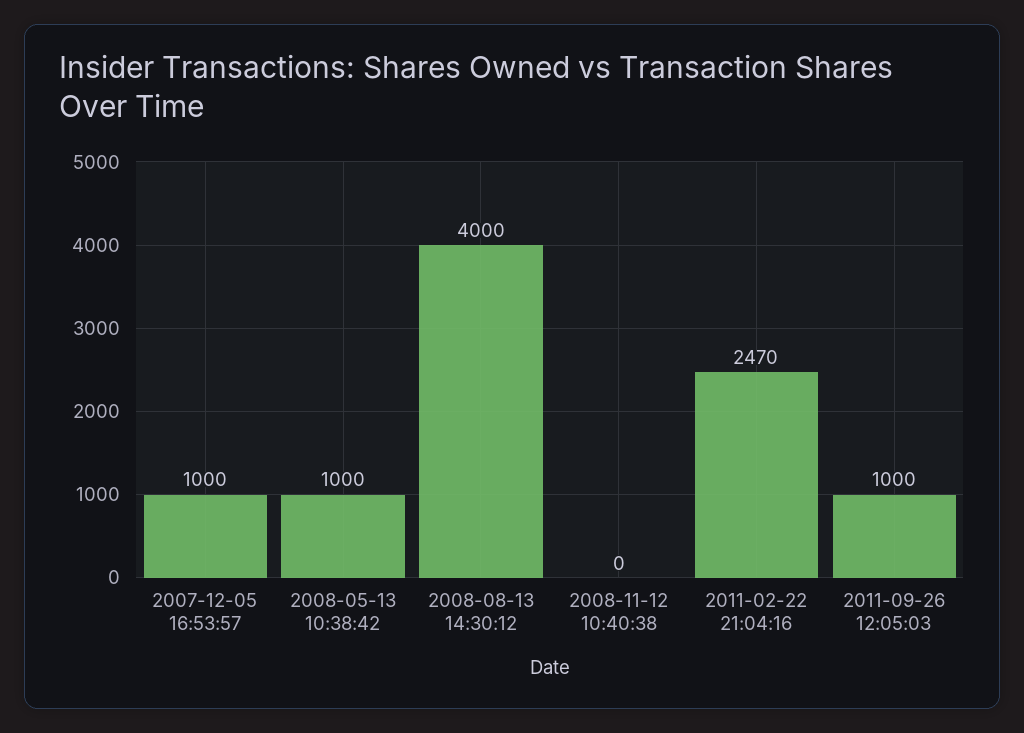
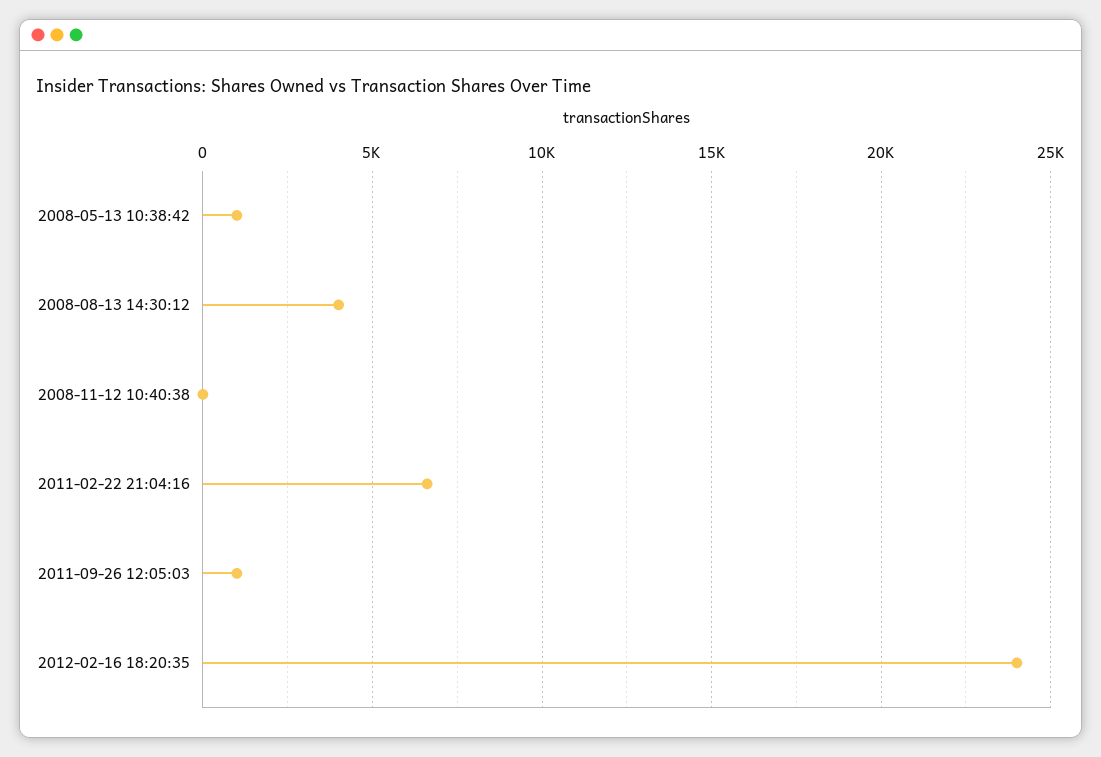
2007-12-05 16:53:57: 1000 -> none
2011-02-22 21:04:16: 2470 -> 6500
2012-02-16 18:20:35: none -> 24000

